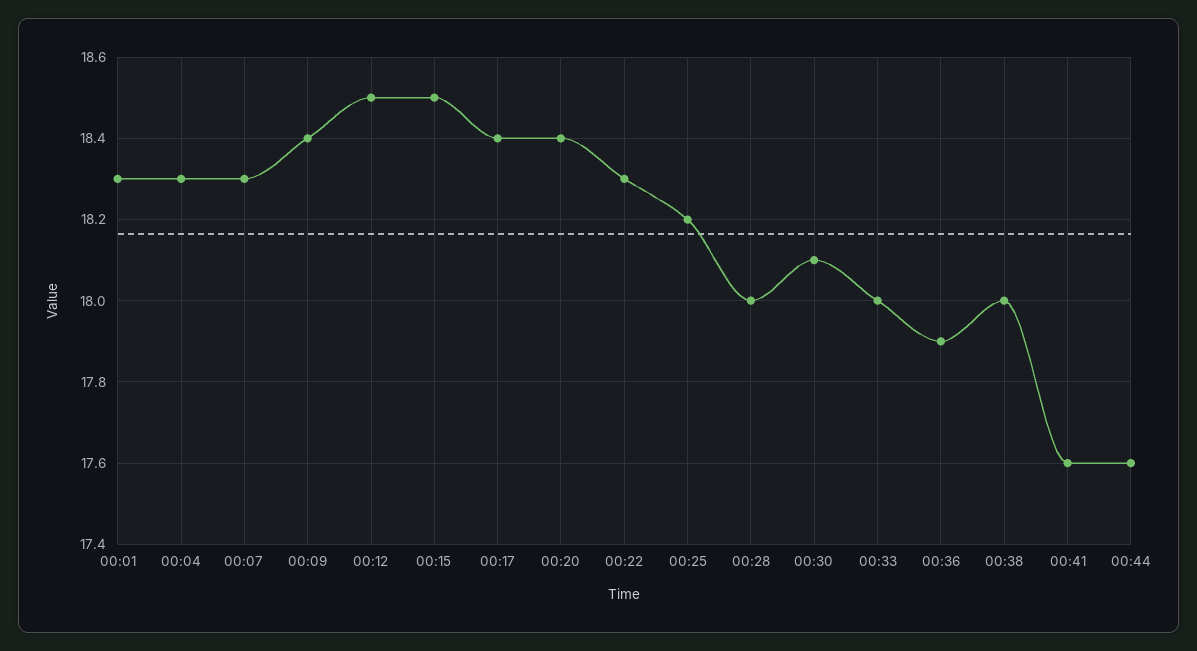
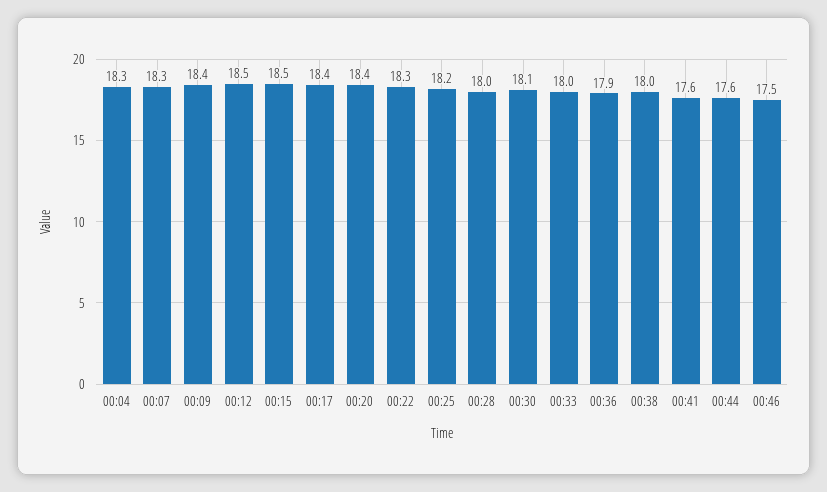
00:01: 18.3 -> none
00:46: none -> 17.5

